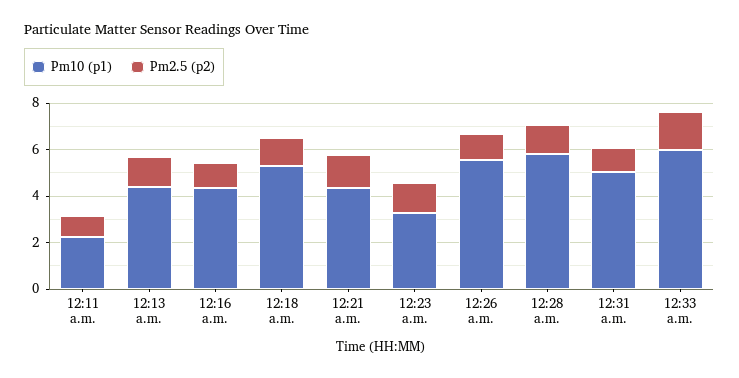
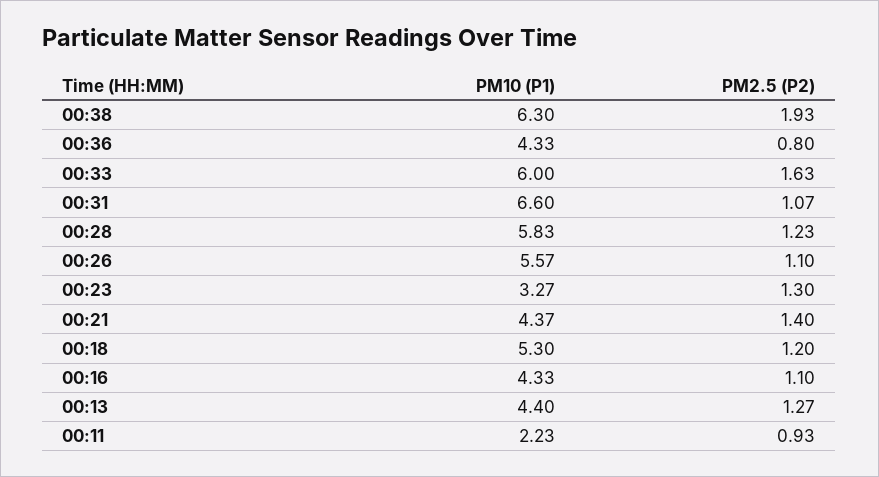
Pm10 (p1), 12:31 a.m.: 5 -> 6.6
Pm10 (p1), 00:38: none -> 6.3
Pm2.5 (p2), 00:38: none -> 1.93
Pm10 (p1), 00:36: none -> 4.33
Pm2.5 (p2), 00:36: none -> 0.8

